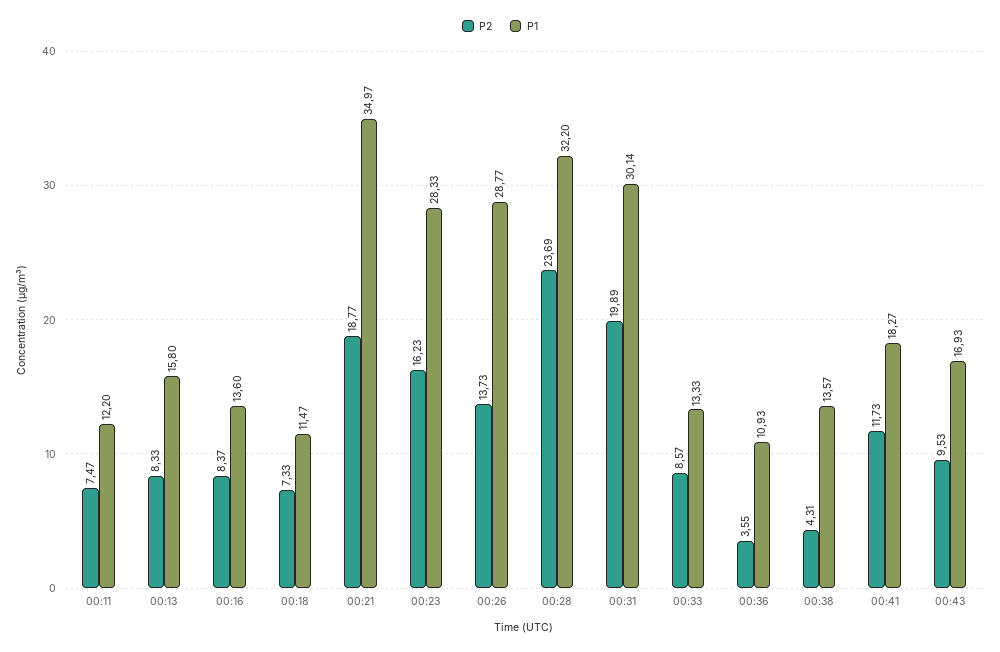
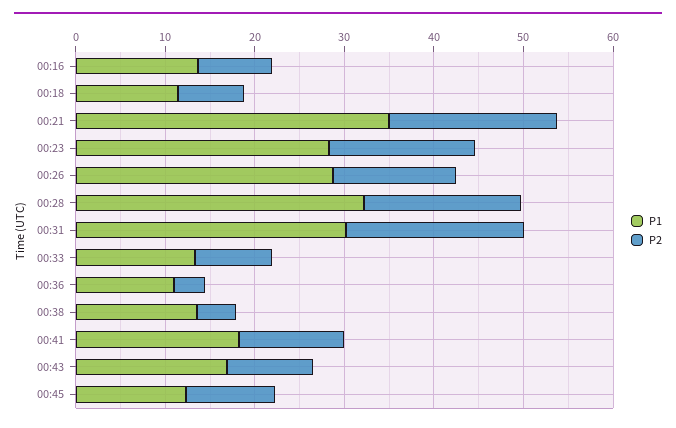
P2, 00:11: 7.47 -> none
P1, 00:11: 12.2 -> none
P2, 00:13: 8.33 -> none
P1, 00:13: 15.8 -> none
P2, 00:28: 23.69 -> 18
P1, 00:45: none -> 12
P2, 00:45: none -> 10

